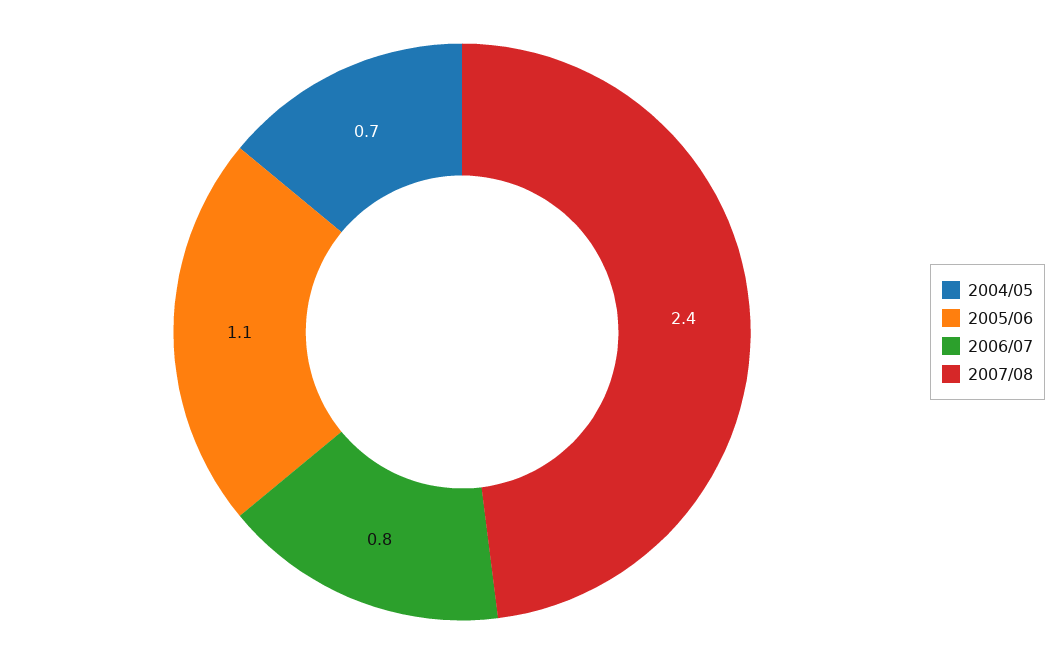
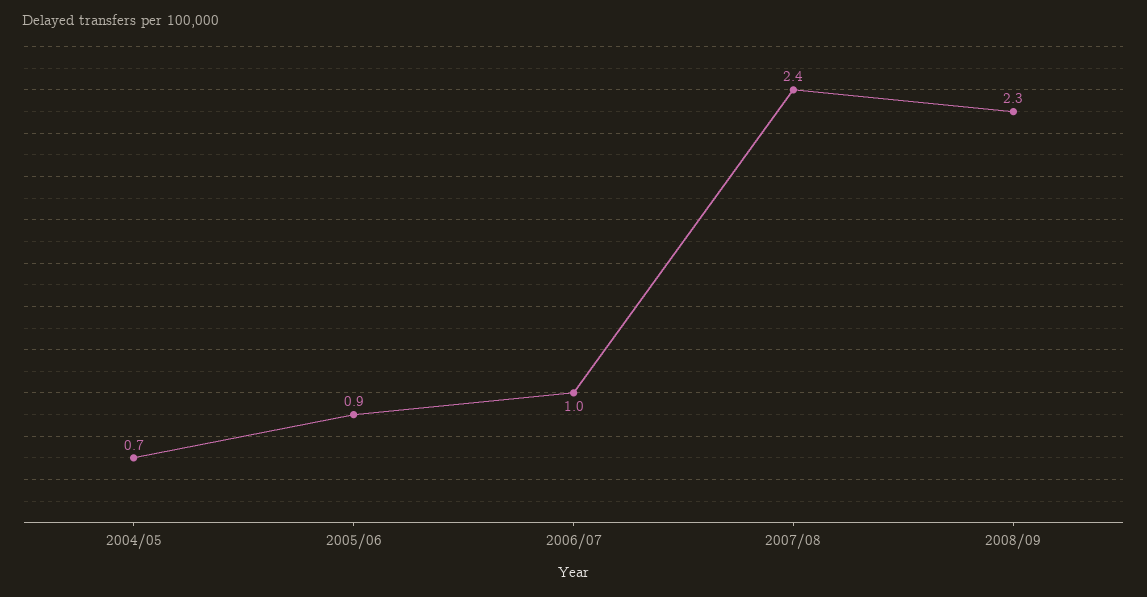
2005/06: 1.1 -> 0.9
2006/07: 0.8 -> 1
2008/09: none -> 2.3

